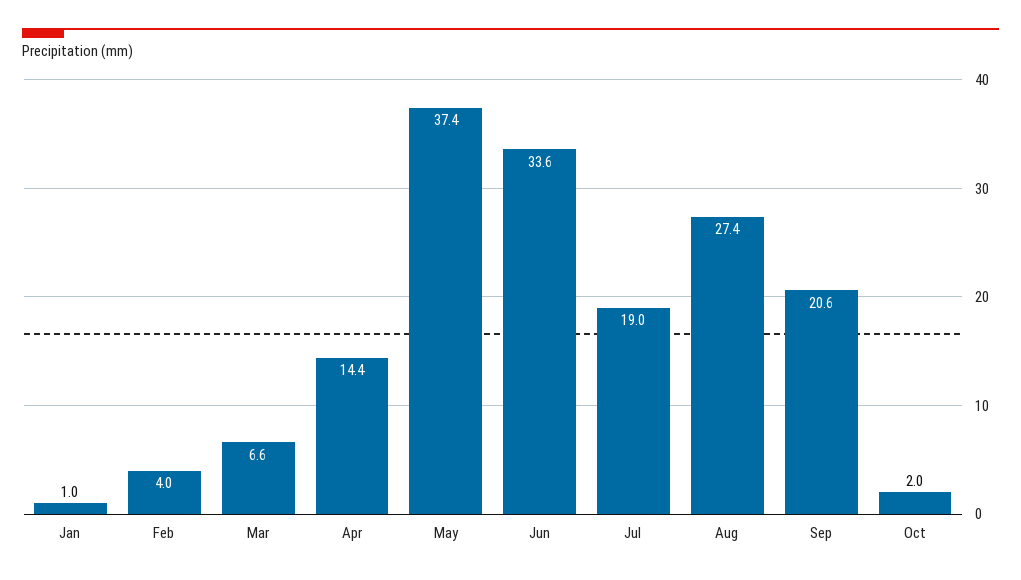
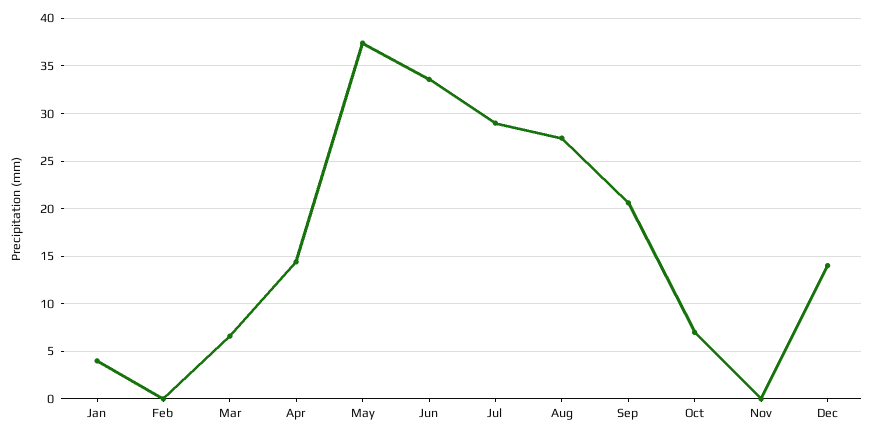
Jan: 1 -> 4
Feb: 4 -> 0
Jul: 19 -> 29
Oct: 2 -> 7
Nov: none -> 0
Dec: none -> 14

